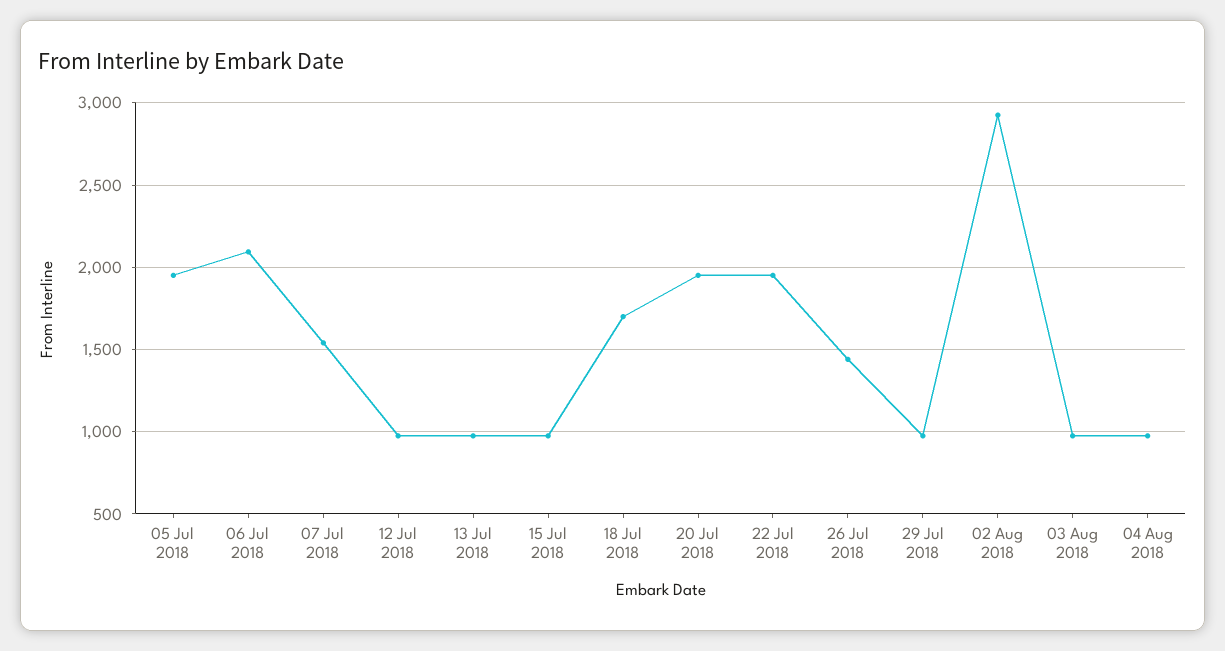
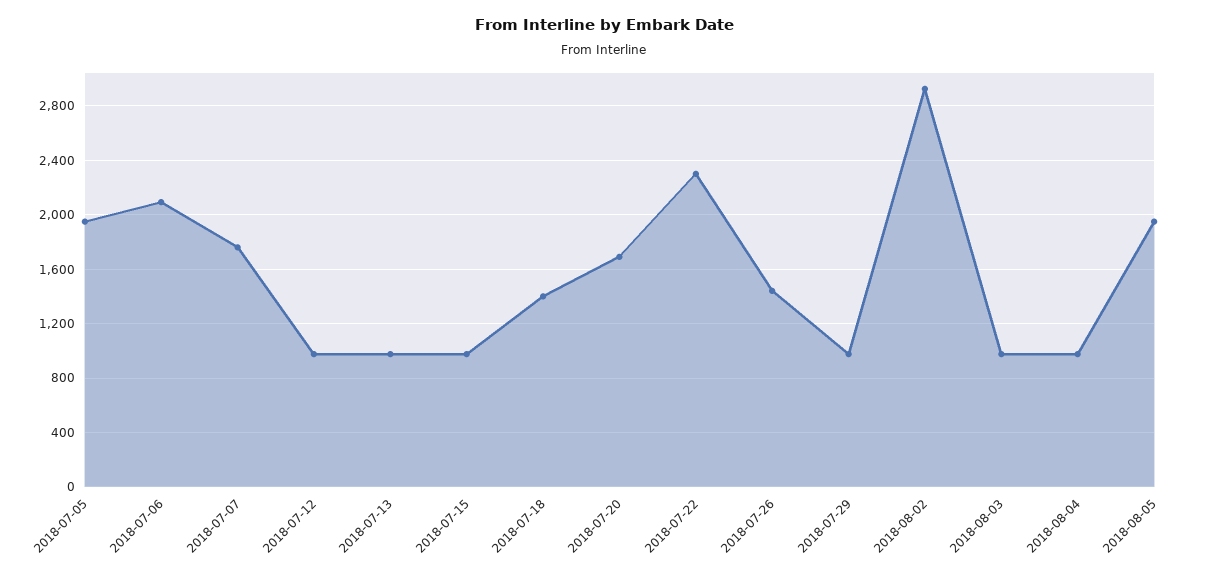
07 Jul 2018: 1550 -> 1750
18 Jul 2018: 1700 -> 1400
20 Jul 2018: 1950 -> 1700
22 Jul 2018: 1950 -> 2300
2018-08-05: none -> 1950

